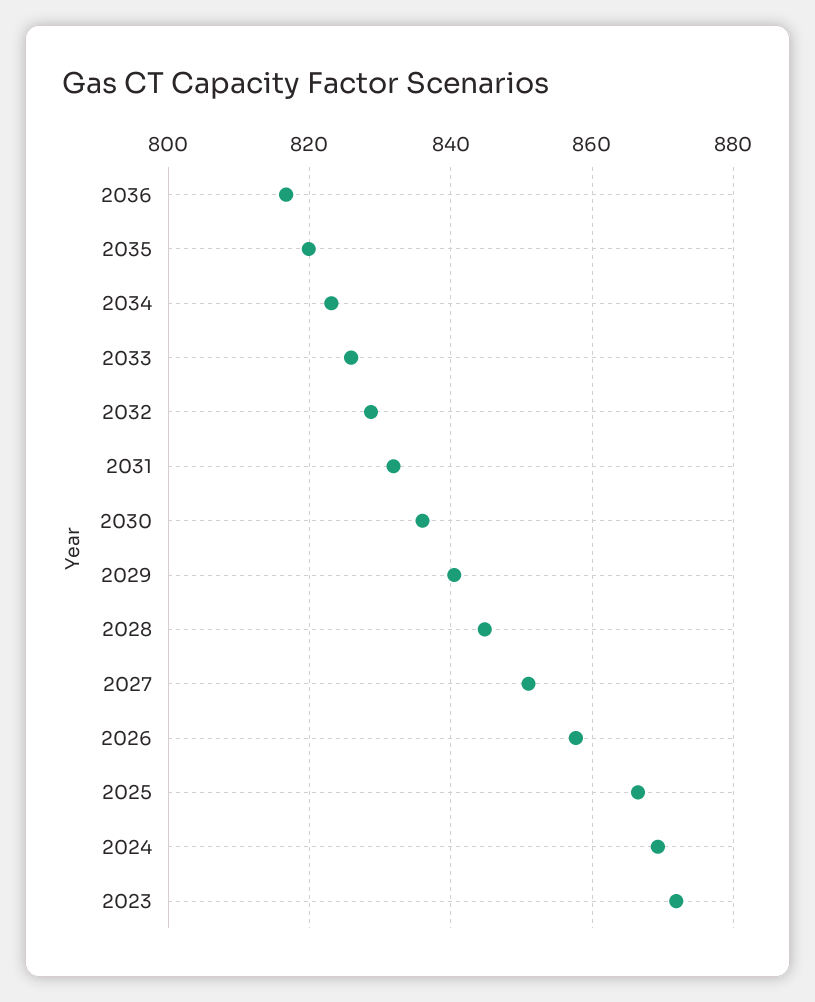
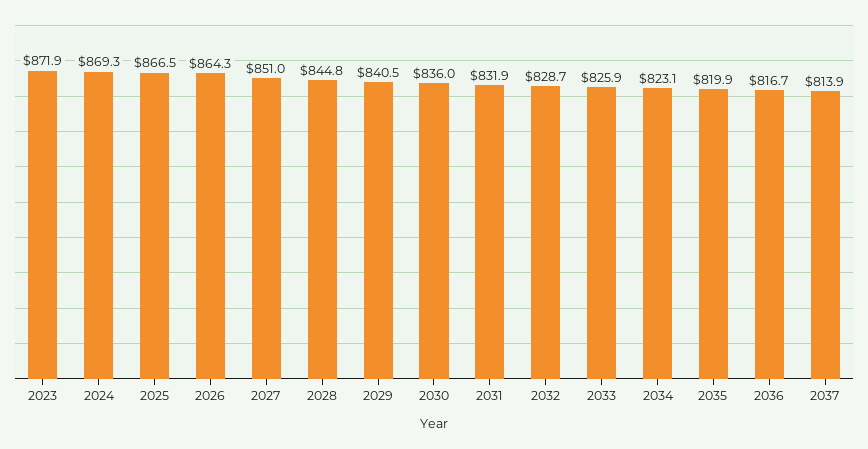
2026: 858 -> 864.3
2037: none -> 813.9

